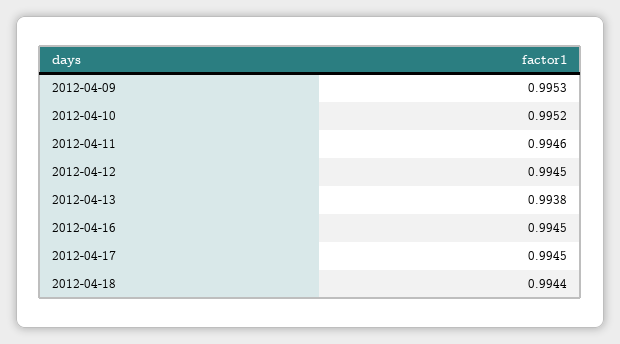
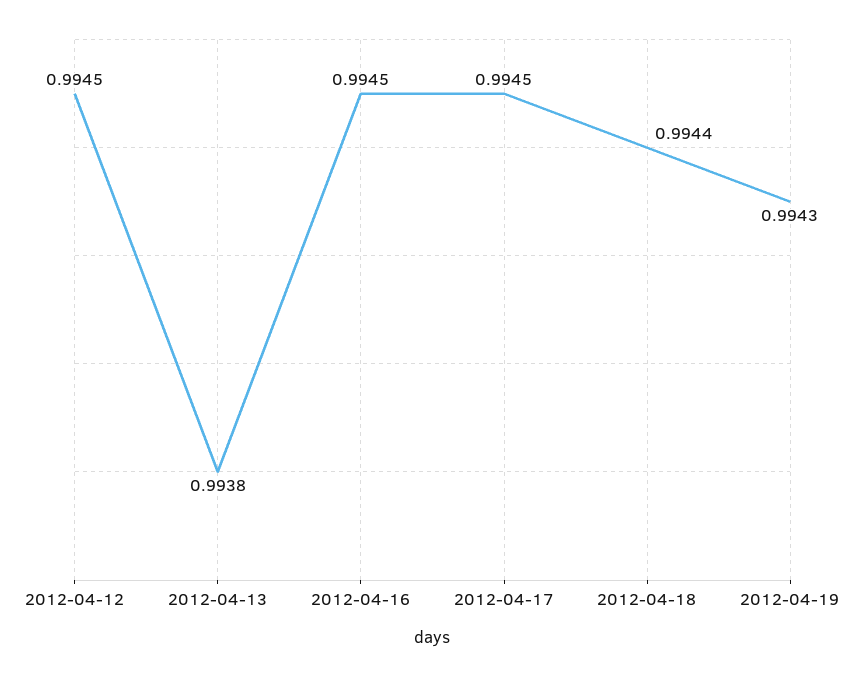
2012-04-09: 0.9953 -> none
2012-04-10: 0.9952 -> none
2012-04-11: 0.9946 -> none
2012-04-19: none -> 0.9943

